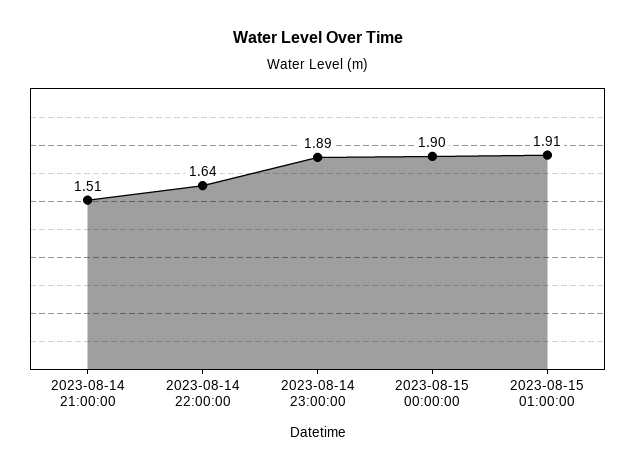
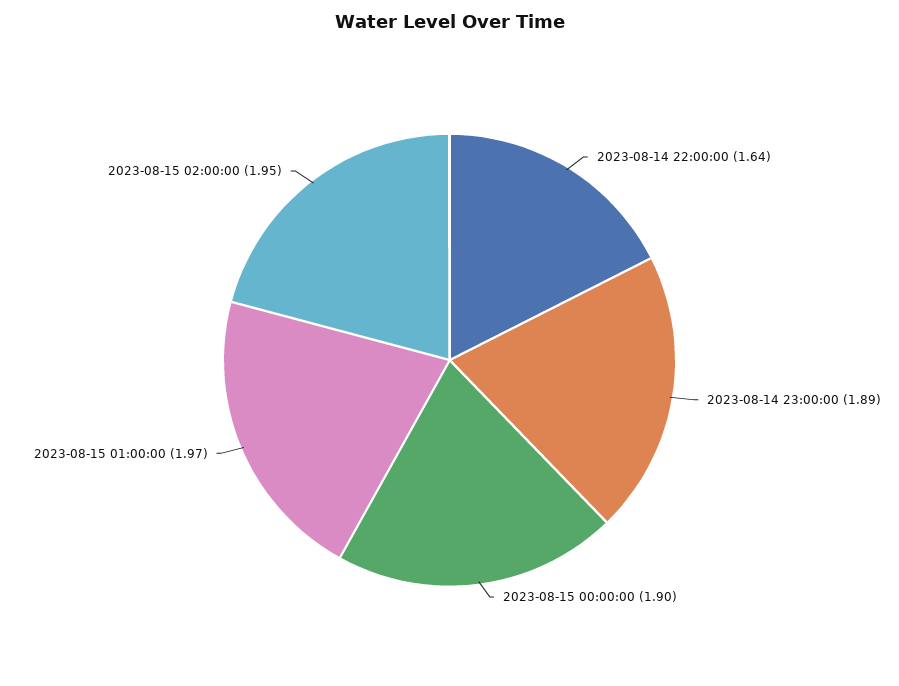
2023-08-14 21:00:00: 1.51 -> none
2023-08-15 01:00:00: 1.91 -> 1.97
2023-08-15 02:00:00: none -> 1.95

